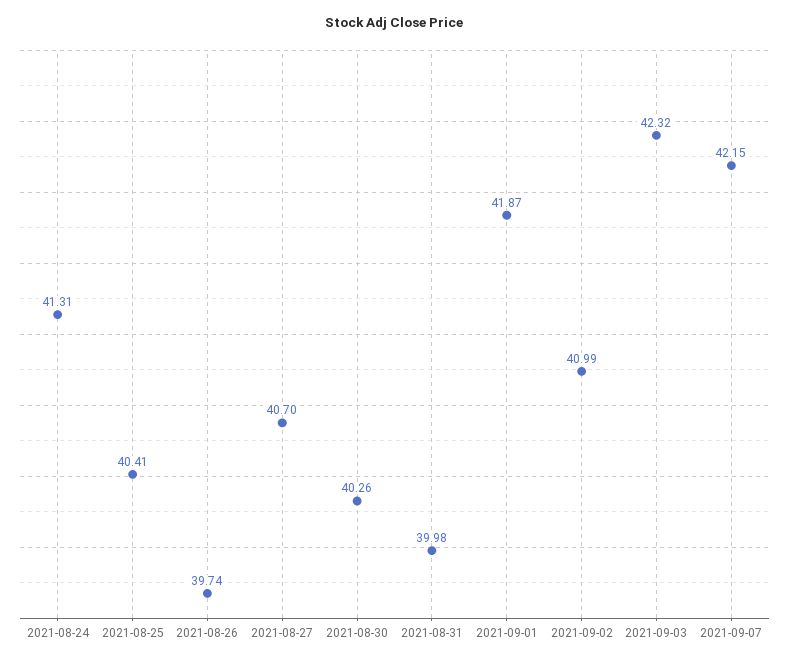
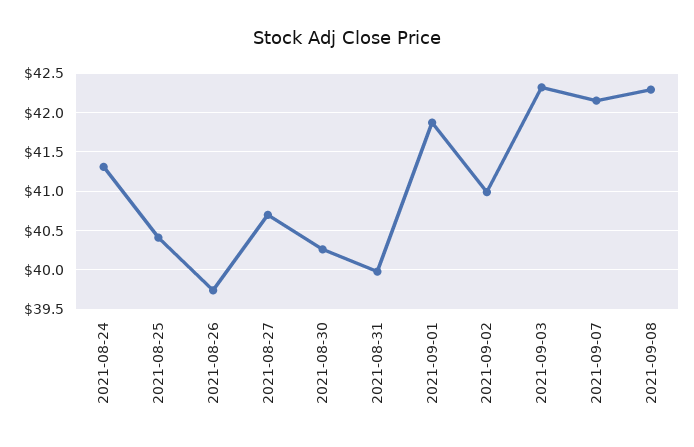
2021-09-08: none -> 42.3

